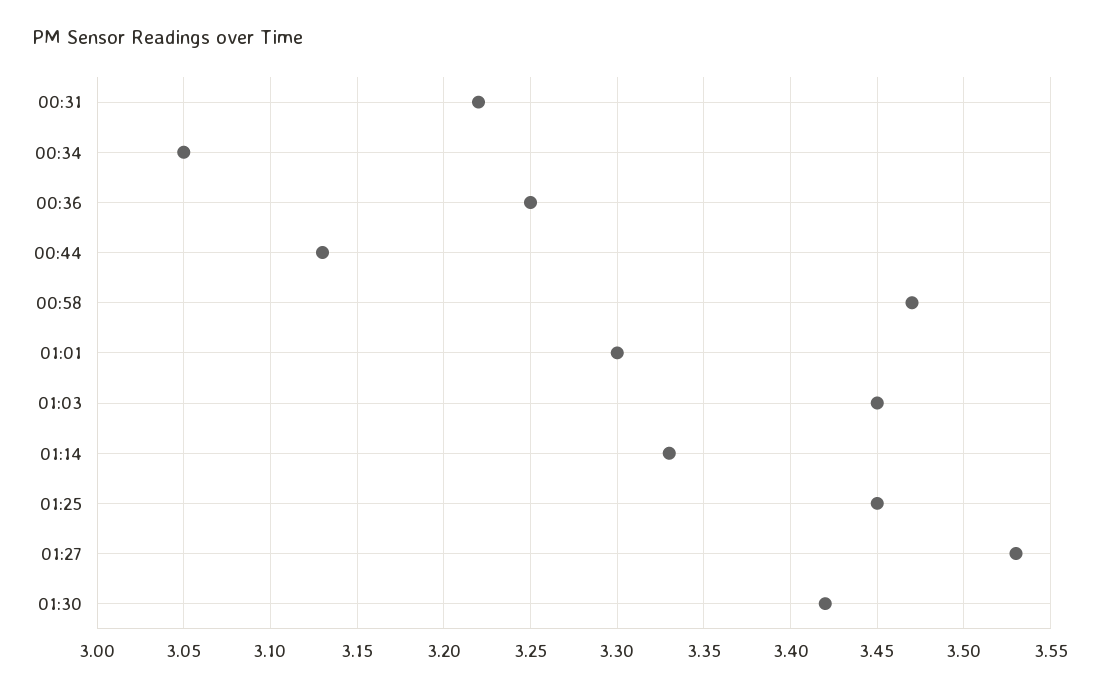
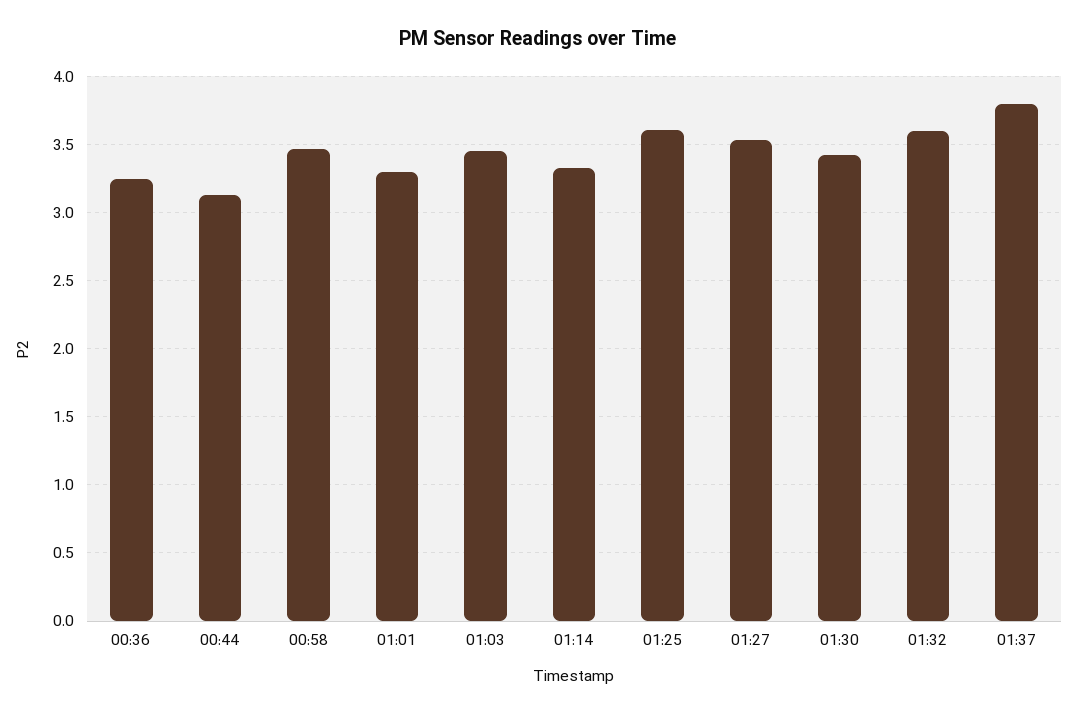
00:31: 3.22 -> none
00:34: 3.05 -> none
01:25: 3.45 -> 3.6
01:32: none -> 3.6
01:37: none -> 3.8

